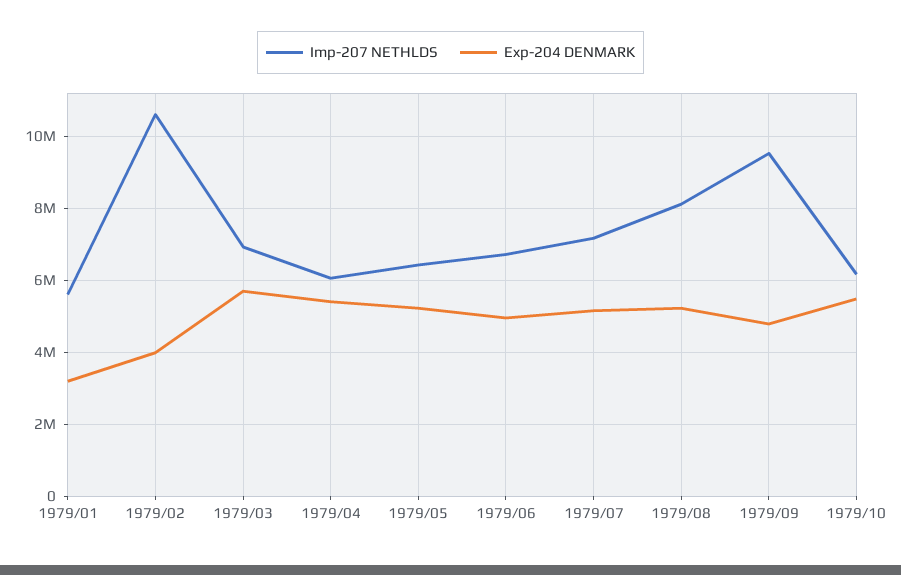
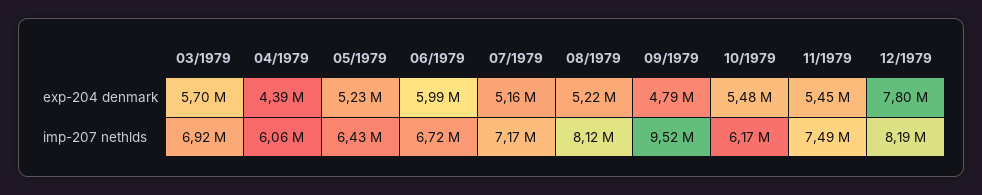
Imp-207 NETHLDS, 1979/01: 5600000 -> none
Exp-204 DENMARK, 1979/01: 3200000 -> none
Imp-207 NETHLDS, 1979/02: 10600000 -> none
Exp-204 DENMARK, 1979/02: 4000000 -> none
Exp-204 DENMARK, 1979/04: 5400000 -> 4390000
Exp-204 DENMARK, 1979/06: 5000000 -> 5990000
Exp-204 DENMARK, 11/1979: none -> 5450000
Exp-204 DENMARK, 12/1979: none -> 7800000
Imp-207 NETHLDS, 11/1979: none -> 7490000
Imp-207 NETHLDS, 12/1979: none -> 8190000

